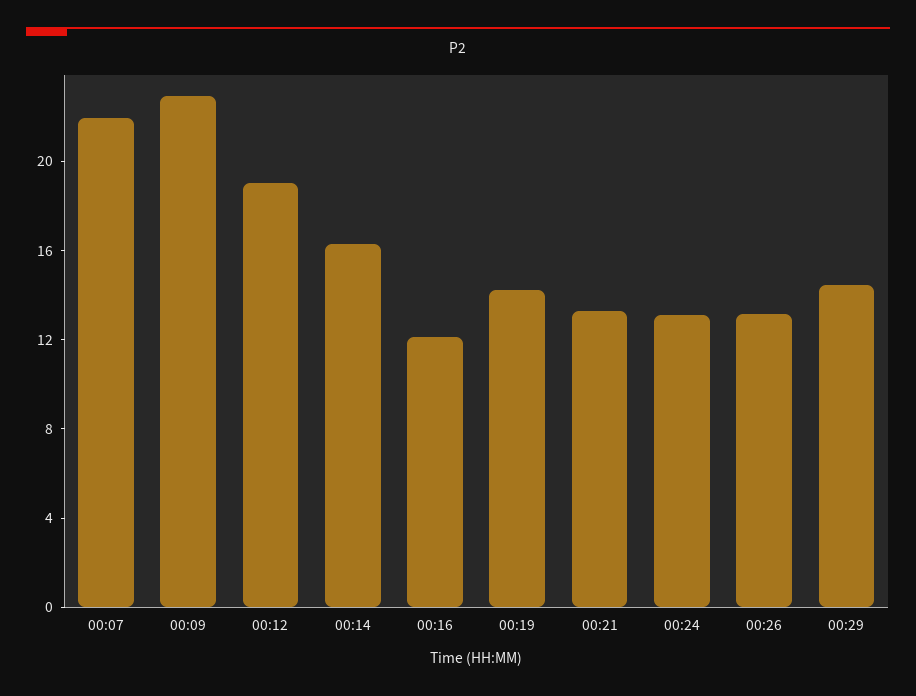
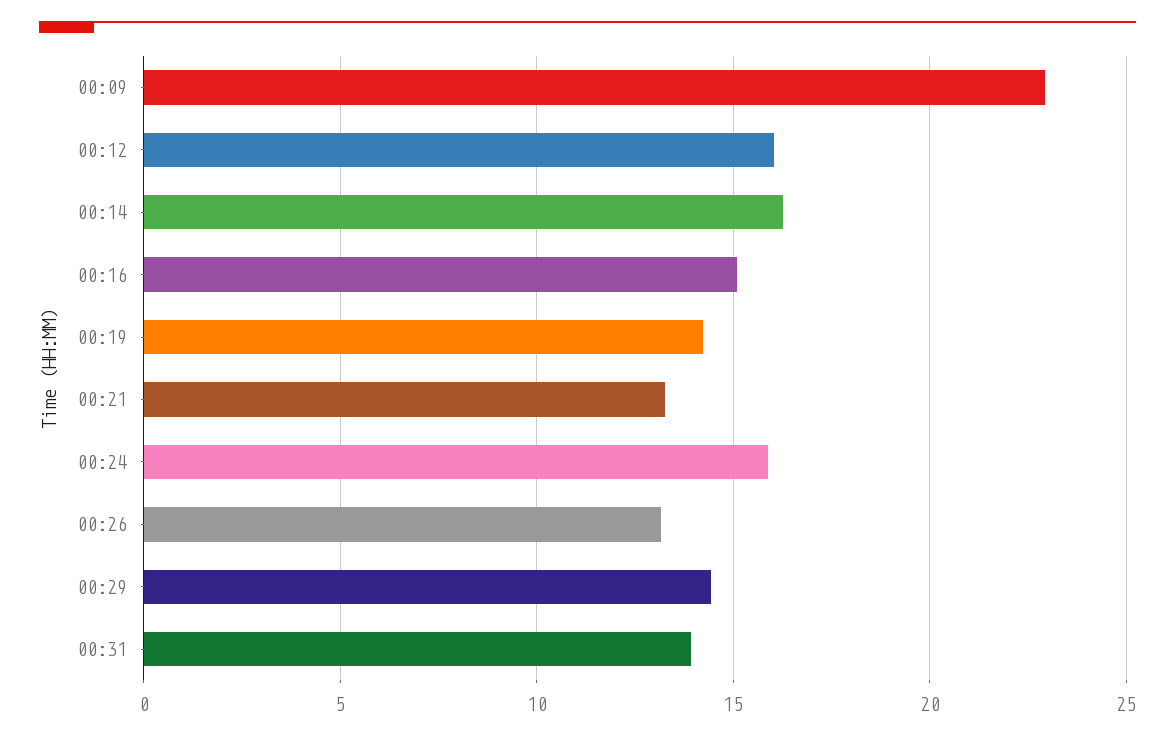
00:07: 22 -> none
00:12: 19 -> 16
00:16: 12 -> 15
00:24: 13 -> 16
00:31: none -> 14

